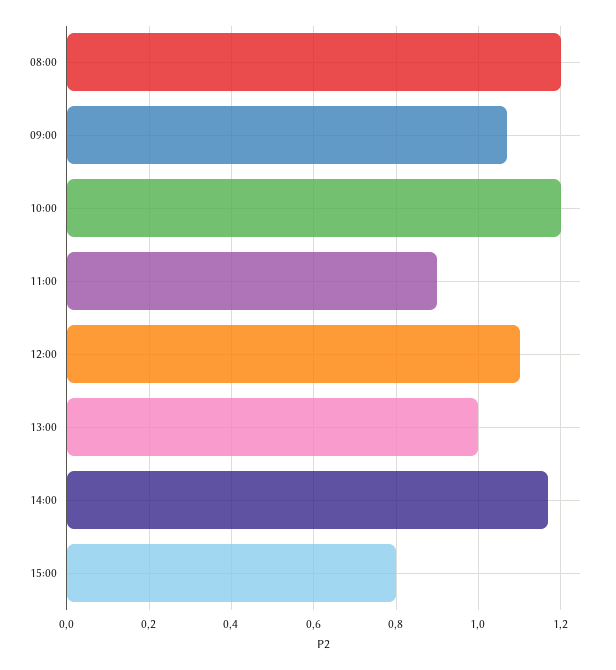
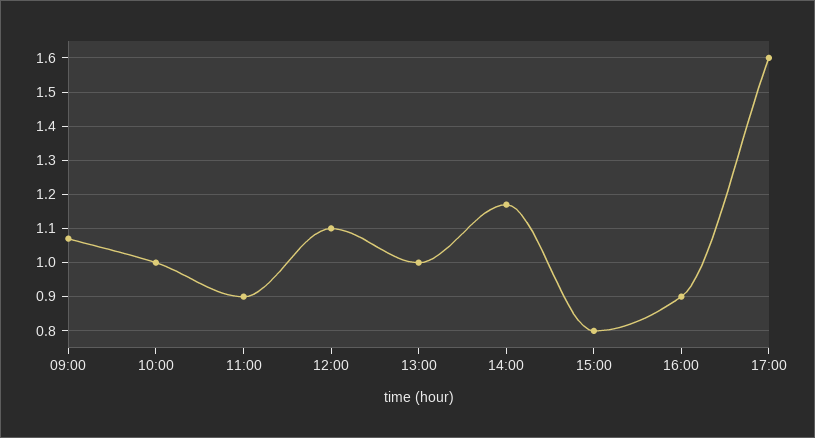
08:00: 1.2 -> none
10:00: 1.2 -> 1
16:00: none -> 0.9
17:00: none -> 1.6

